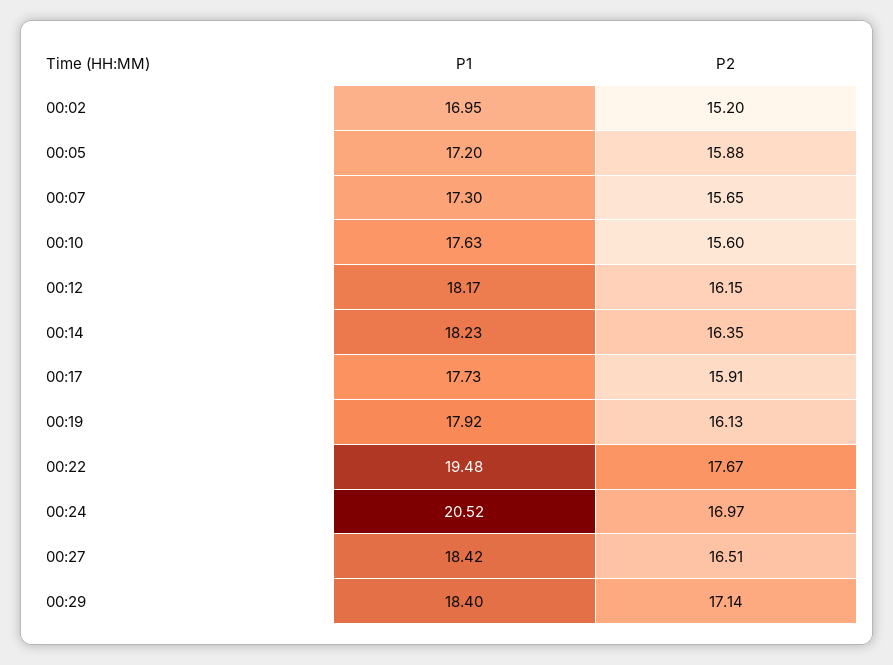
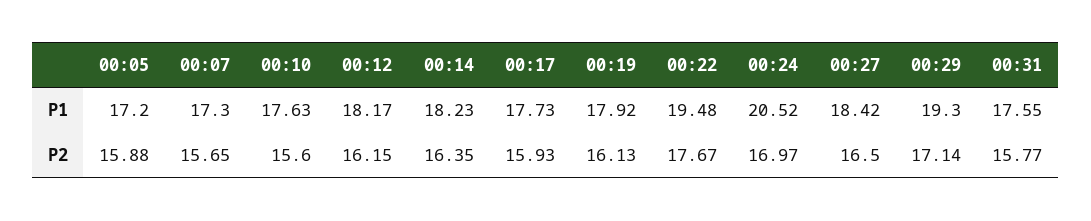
P1, 00:02: 16.95 -> none
P2, 00:02: 15.2 -> none
P2, 00:17: 15.91 -> 15.93
P2, 00:27: 16.51 -> 16.5
P1, 00:29: 18.4 -> 19.3
P1, 00:31: none -> 17.55
P2, 00:31: none -> 15.77

